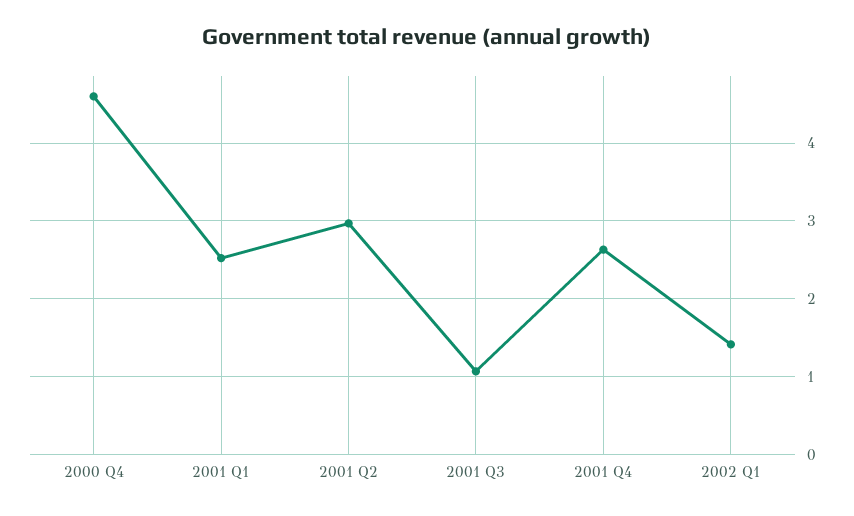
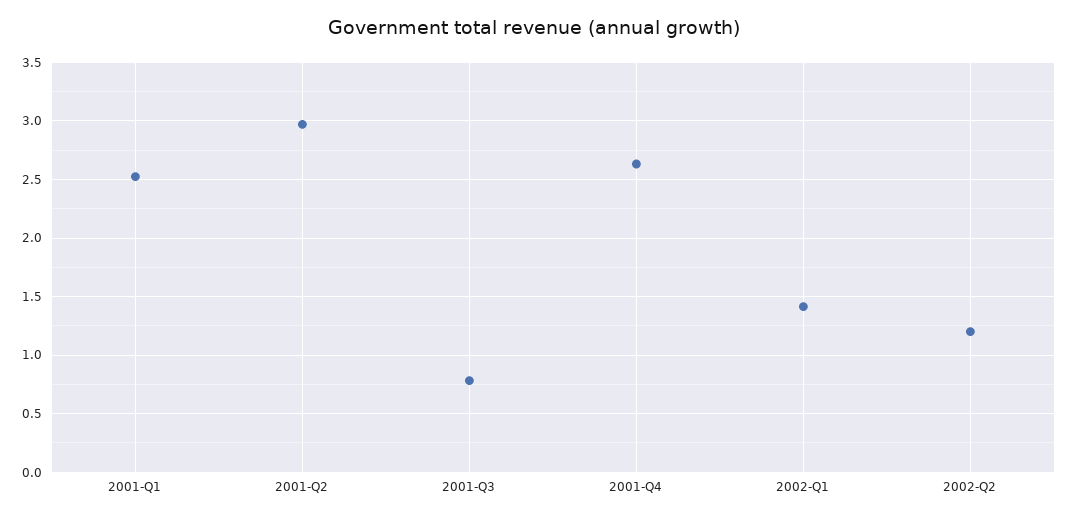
2000 Q4: 4.6 -> none
2001 Q3: 1.1 -> 0.8
2002-Q2: none -> 1.2

